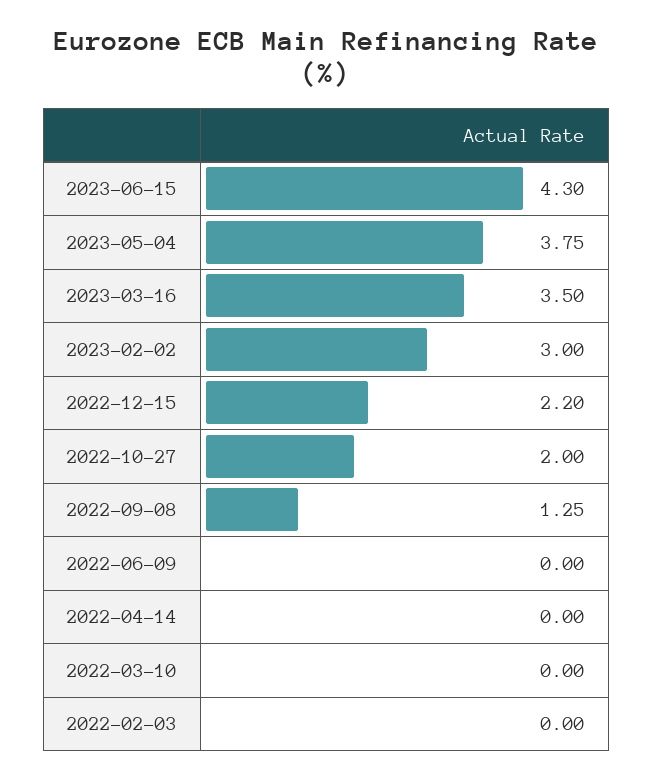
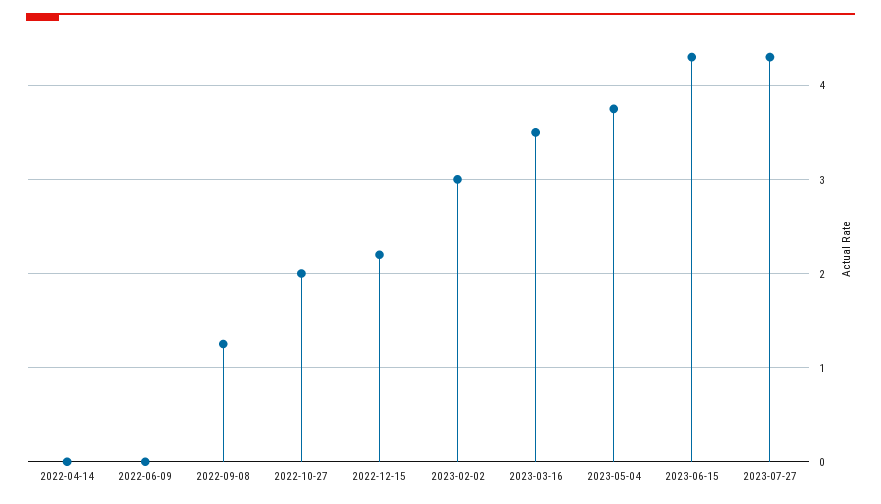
2022-03-10: 0 -> none
2022-02-03: 0 -> none
2023-07-27: none -> 4.3

